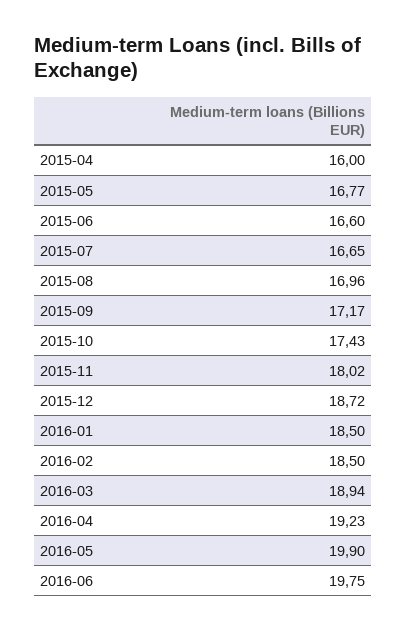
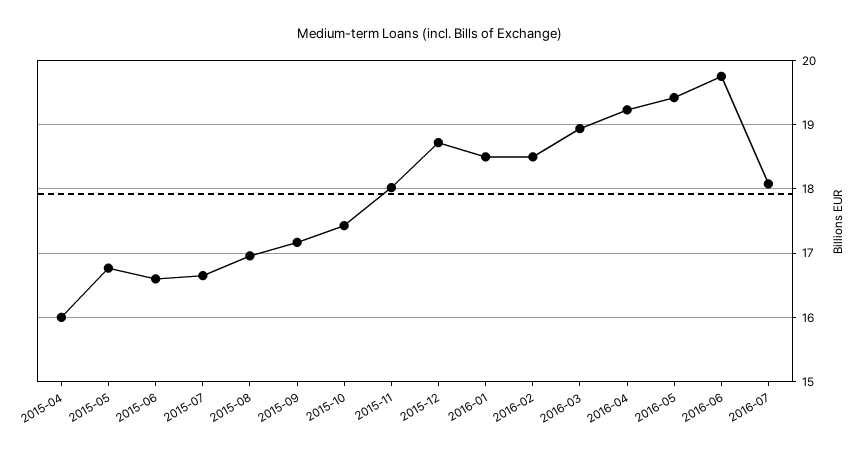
2016-05: 19.9 -> 19.4
2016-07: none -> 18.1

